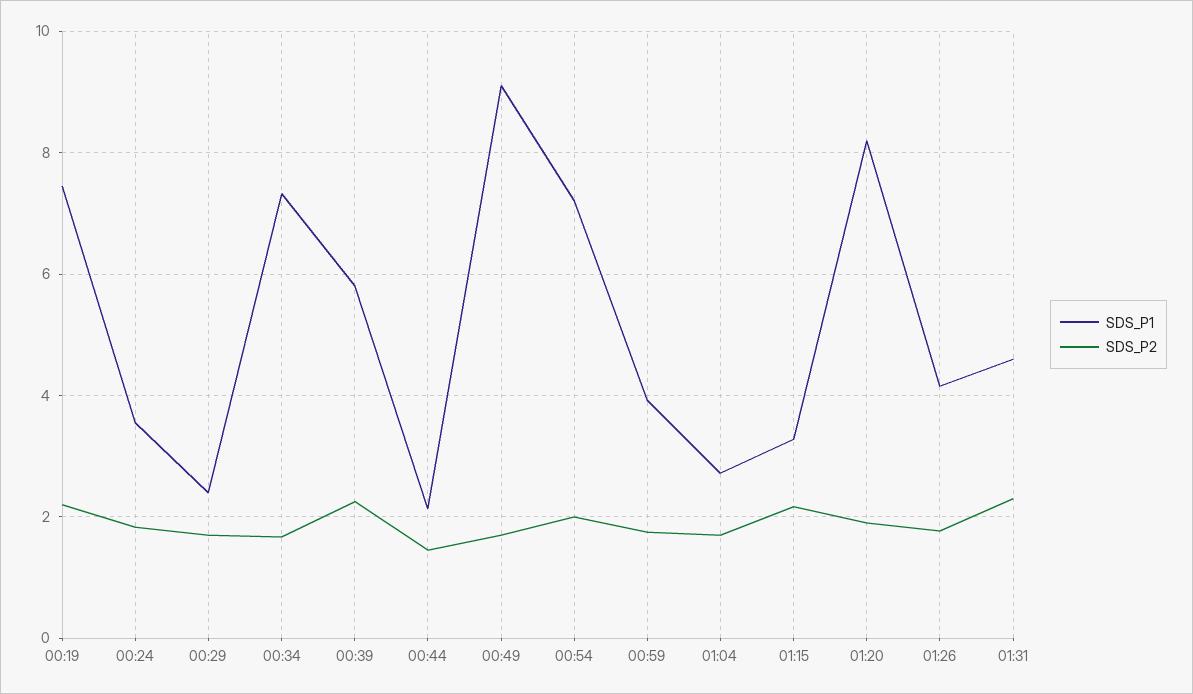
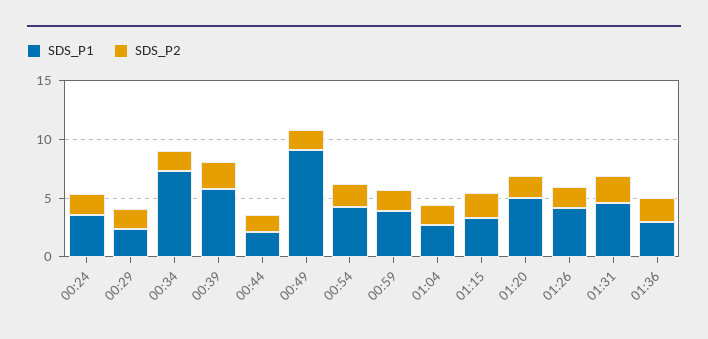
SDS_P1, 00:19: 7.4 -> none
SDS_P2, 00:19: 2.2 -> none
SDS_P1, 00:54: 7.2 -> 4
SDS_P1, 01:20: 8.2 -> 5
SDS_P1, 01:36: none -> 3
SDS_P2, 01:36: none -> 2

